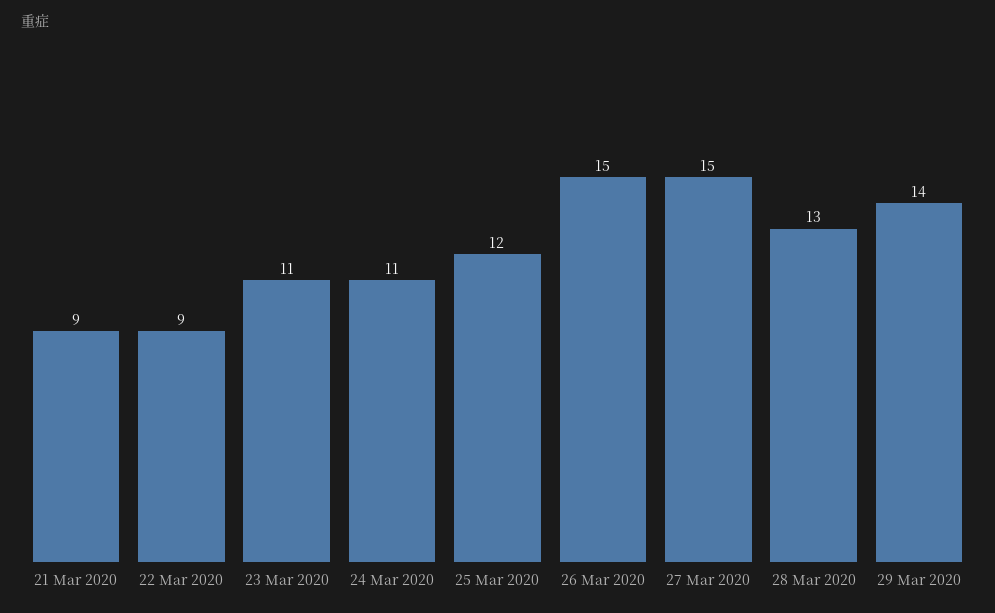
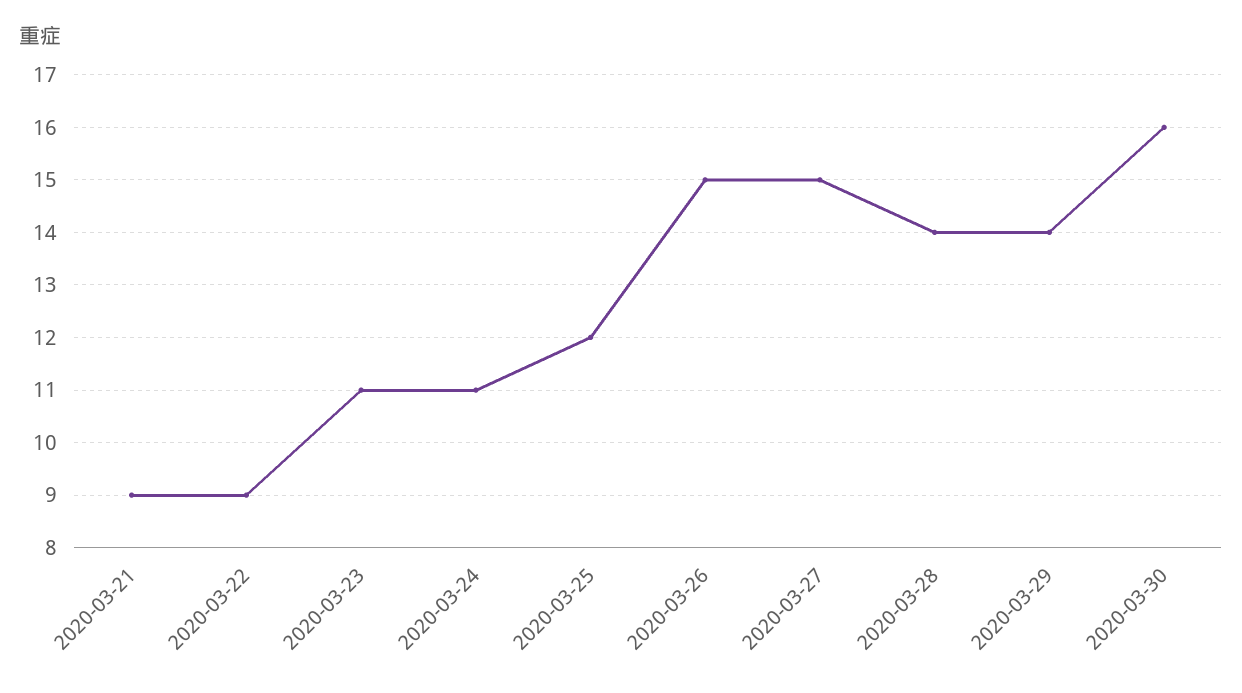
28 Mar 2020: 13 -> 14
2020-03-30: none -> 16

